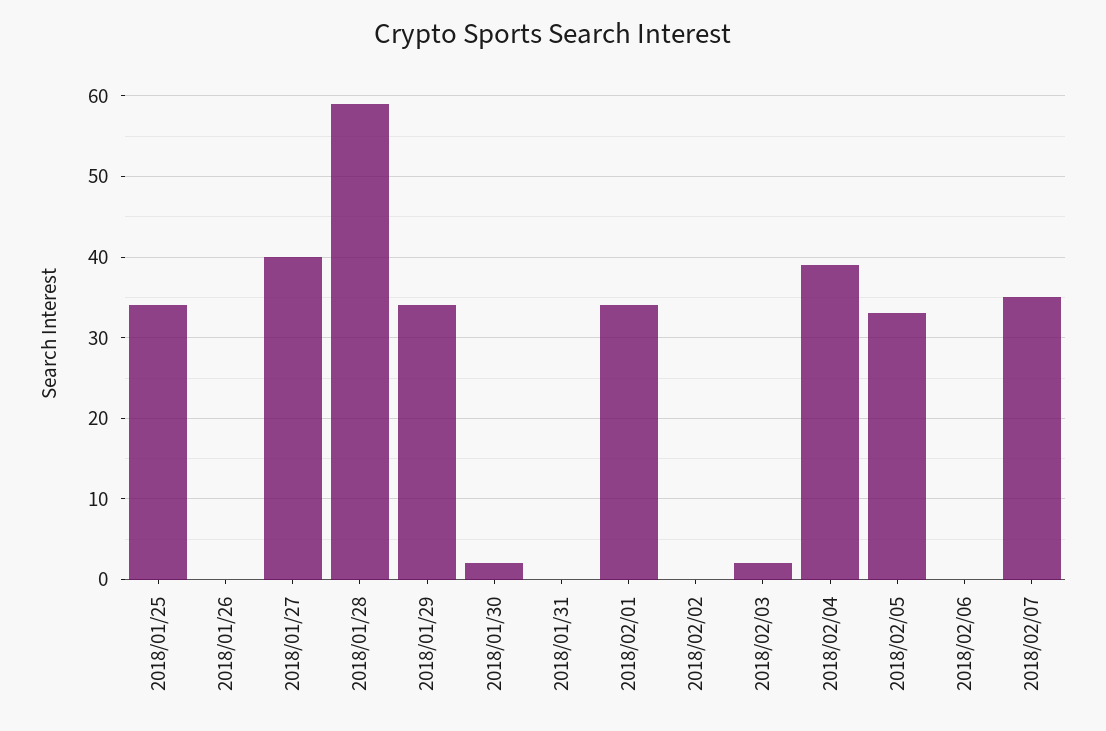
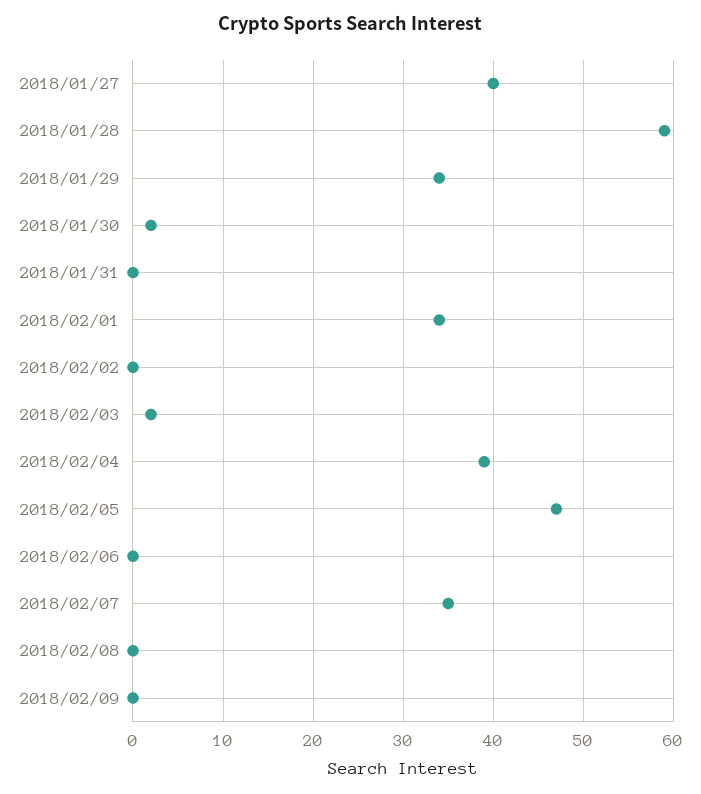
2018/01/25: 34 -> none
2018/01/26: 0 -> none
2018/02/05: 33 -> 47
2018/02/08: none -> 0
2018/02/09: none -> 0

